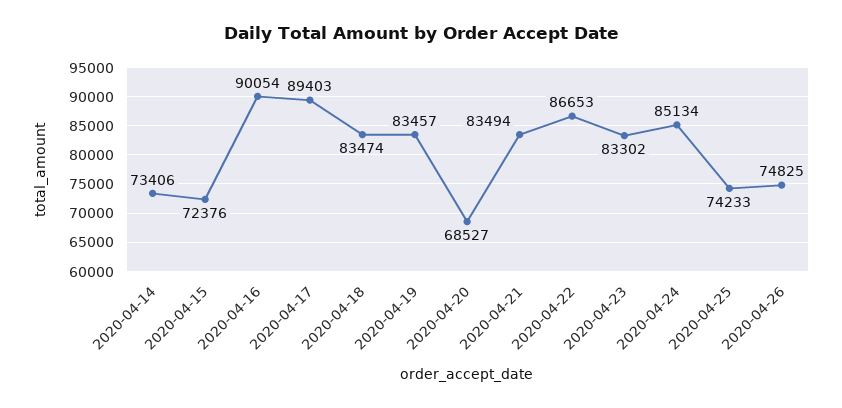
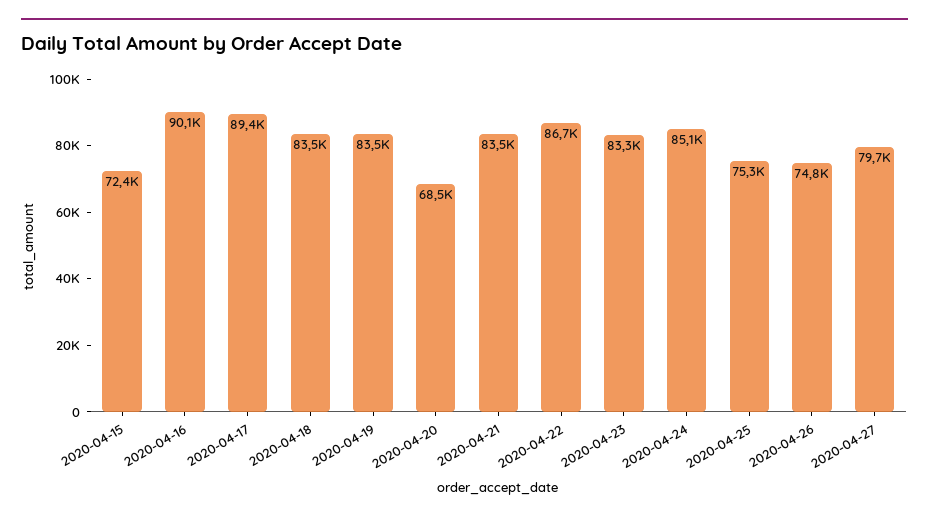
2020-04-14: 73406 -> none
2020-04-25: 74233 -> 75300
2020-04-27: none -> 79700

